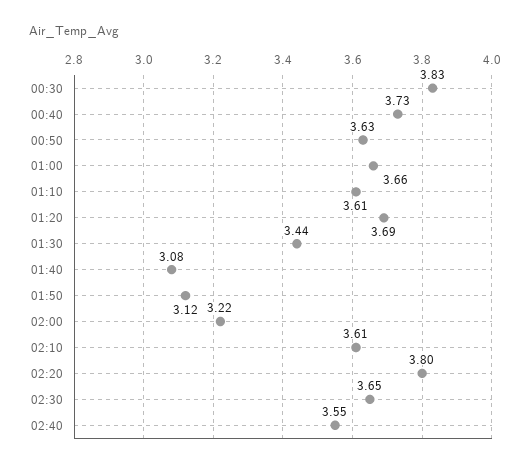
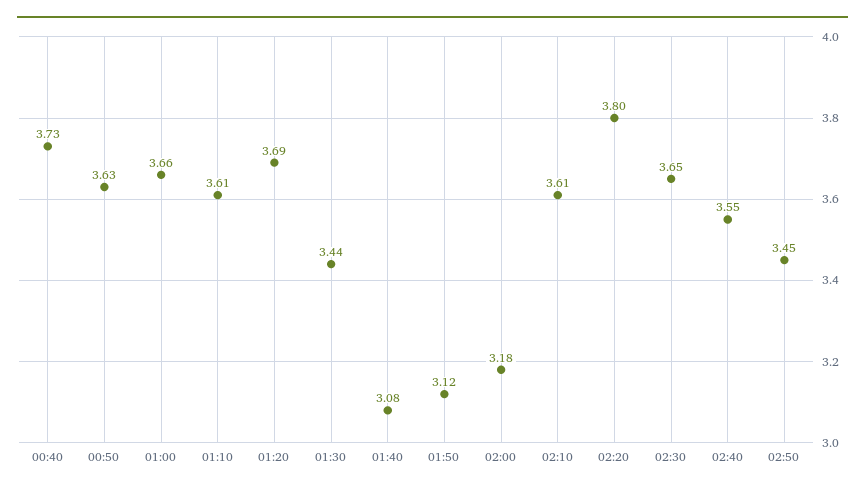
00:30: 3.83 -> none
02:00: 3.22 -> 3.18
02:50: none -> 3.45

